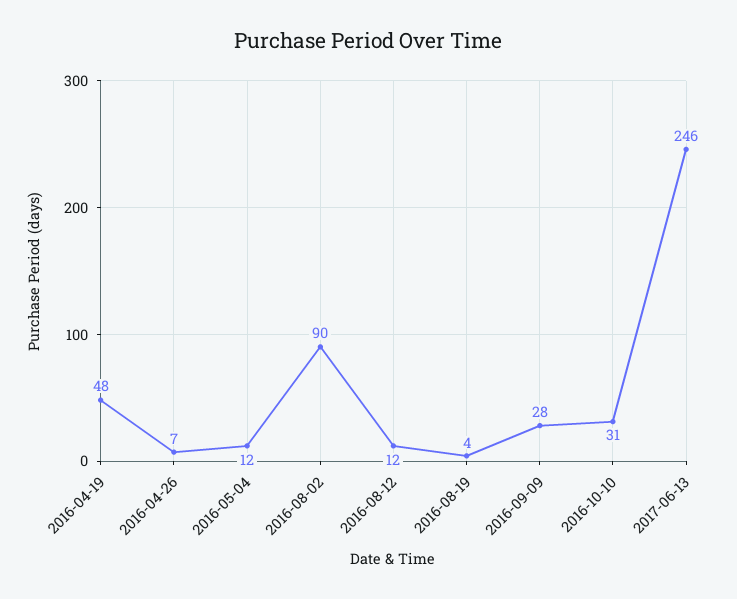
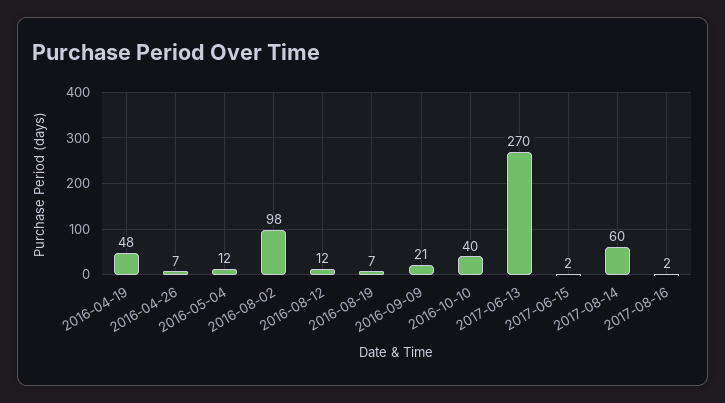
2016-08-02: 90 -> 98
2016-08-19: 4 -> 7
2016-09-09: 28 -> 21
2016-10-10: 31 -> 40
2017-06-13: 246 -> 270
2017-06-15: none -> 2
2017-08-14: none -> 60
2017-08-16: none -> 2

